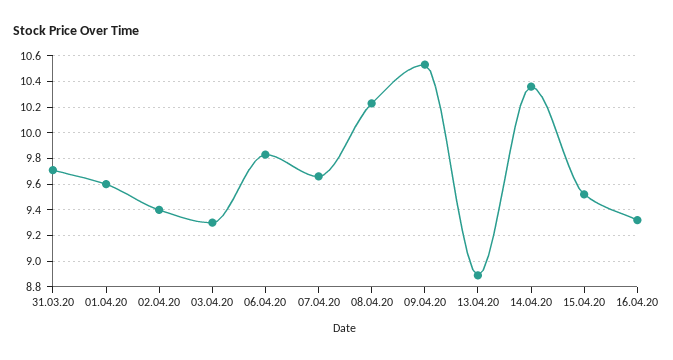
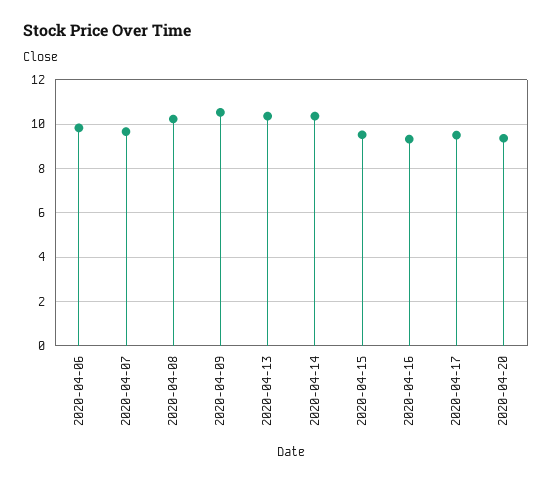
31.03.20: 9.7 -> none
01.04.20: 9.6 -> none
02.04.20: 9.4 -> none
03.04.20: 9.3 -> none
13.04.20: 8.9 -> 10.5
2020-04-17: none -> 9.5
2020-04-20: none -> 9.5

